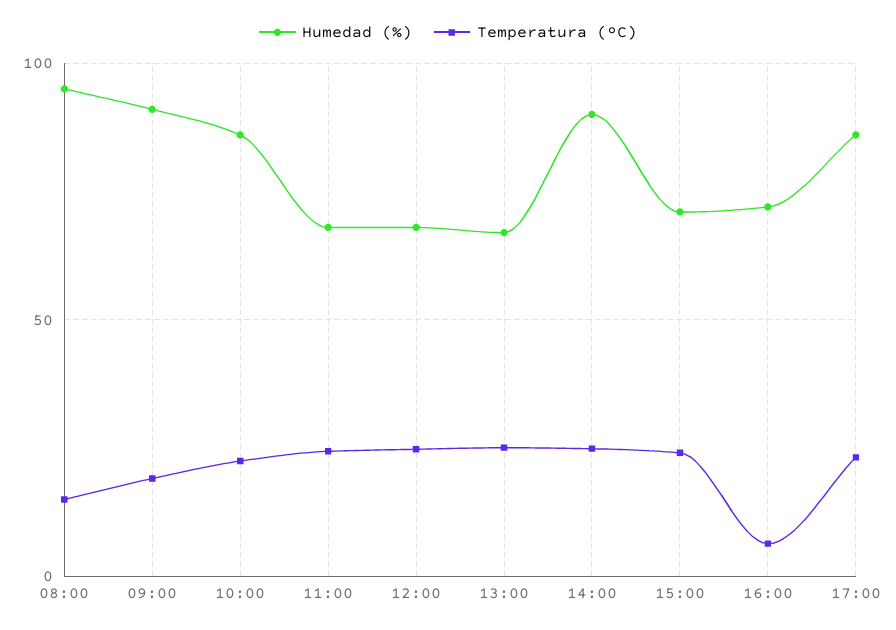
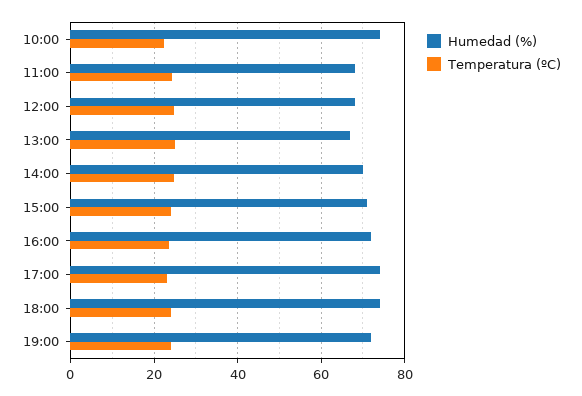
Humedad (%), 08:00: 95 -> none
Temperatura (ºC), 08:00: 15 -> none
Humedad (%), 09:00: 90 -> none
Temperatura (ºC), 09:00: 20 -> none
Humedad (%), 10:00: 85 -> 74
Humedad (%), 14:00: 90 -> 70
Temperatura (ºC), 16:00: 5 -> 24
Humedad (%), 17:00: 85 -> 74
Humedad (%), 18:00: none -> 74
Temperatura (ºC), 18:00: none -> 24
Humedad (%), 19:00: none -> 72
Temperatura (ºC), 19:00: none -> 24

